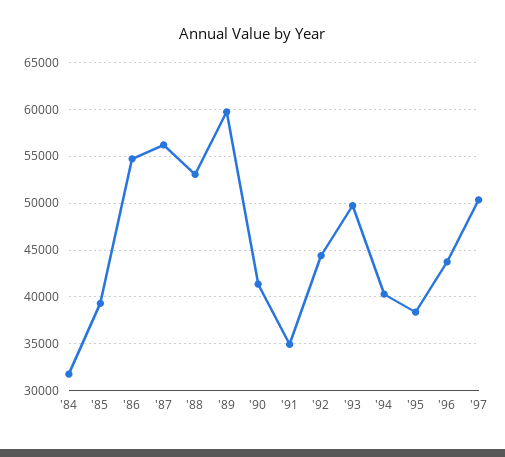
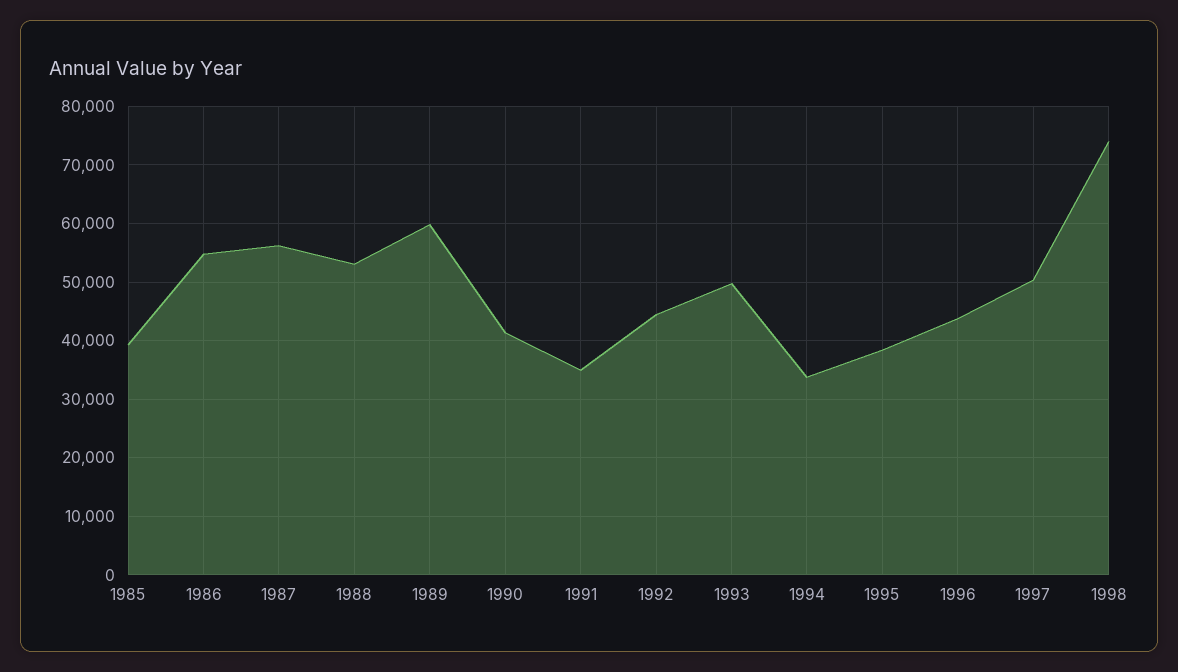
'84: 32000 -> none
'94: 40000 -> 34000
1998: none -> 74000

